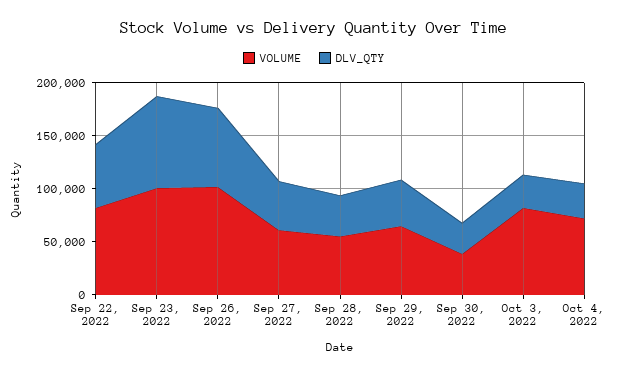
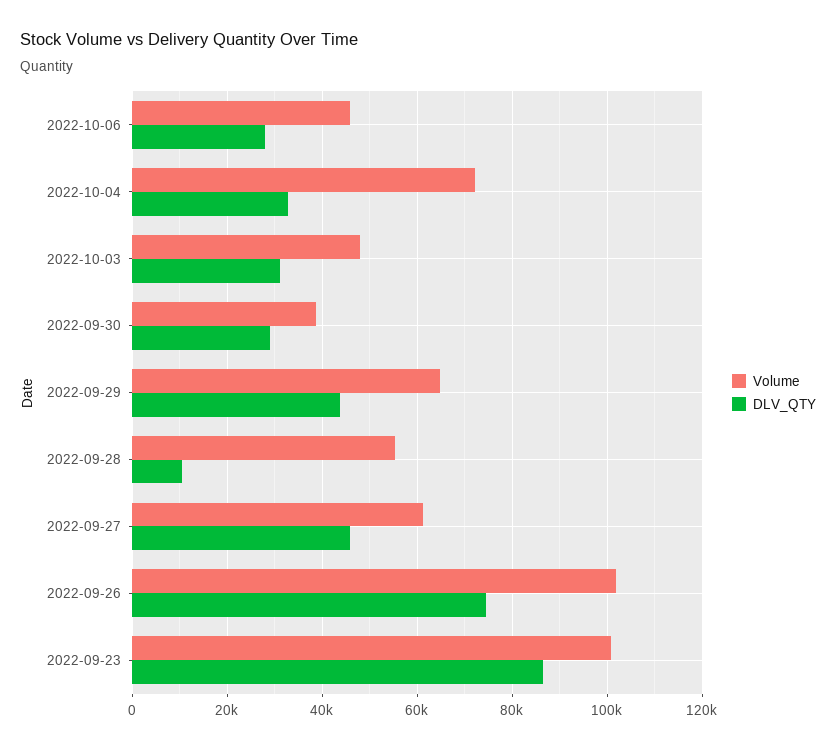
VOLUME, Sep 22, 2022: 80000 -> none
DLV_QTY, Sep 22, 2022: 60000 -> none
DLV_QTY, Sep 28, 2022: 40000 -> 10000
VOLUME, Oct 3, 2022: 80000 -> 48000
VOLUME, 2022-10-06: none -> 46000
DLV_QTY, 2022-10-06: none -> 28000

